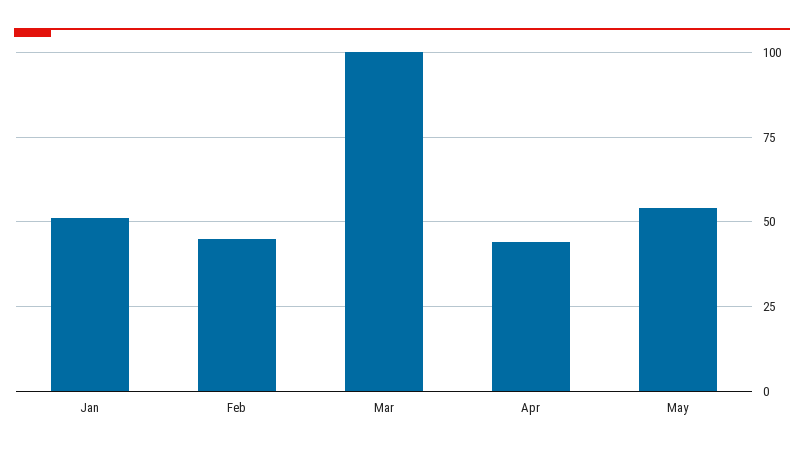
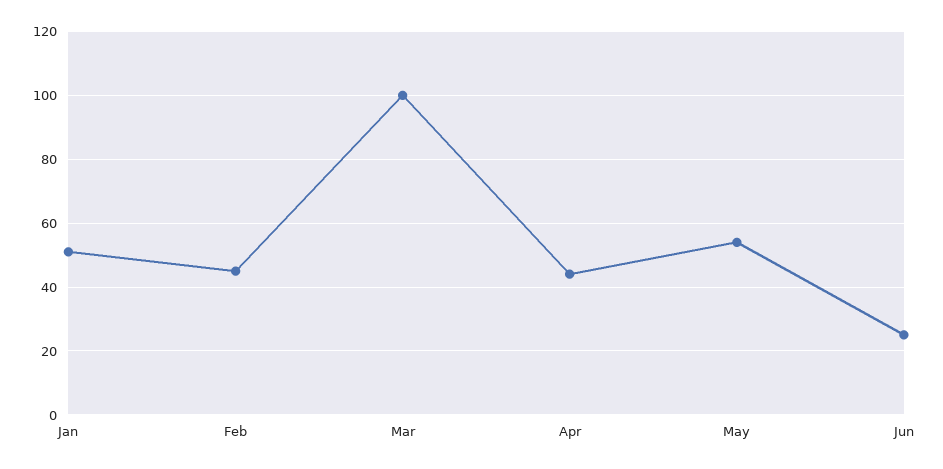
Jun: none -> 25

